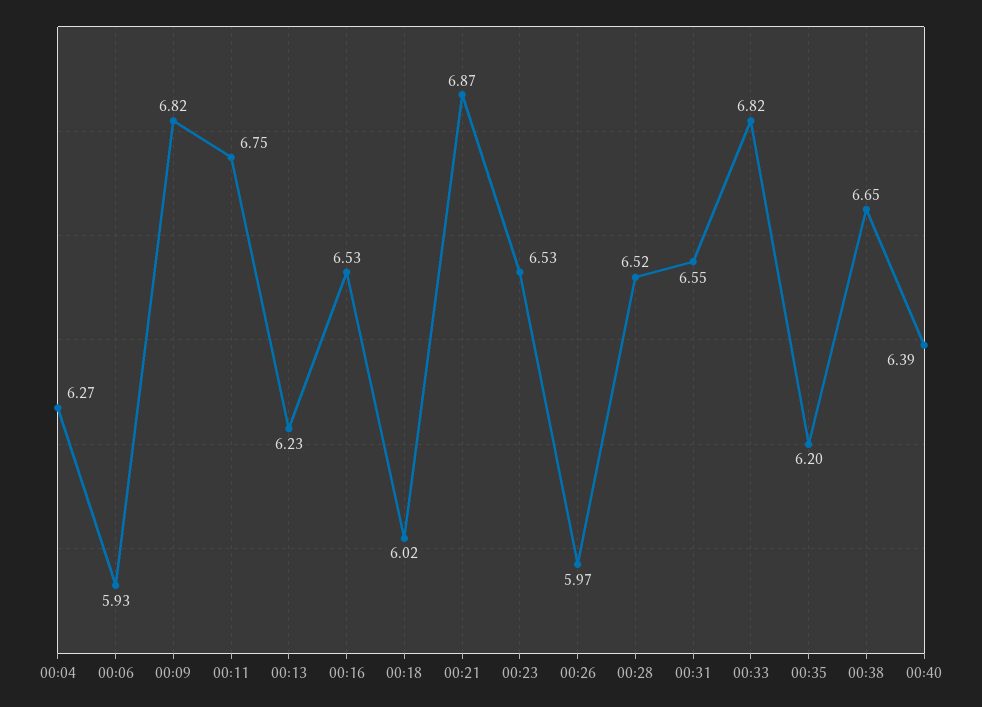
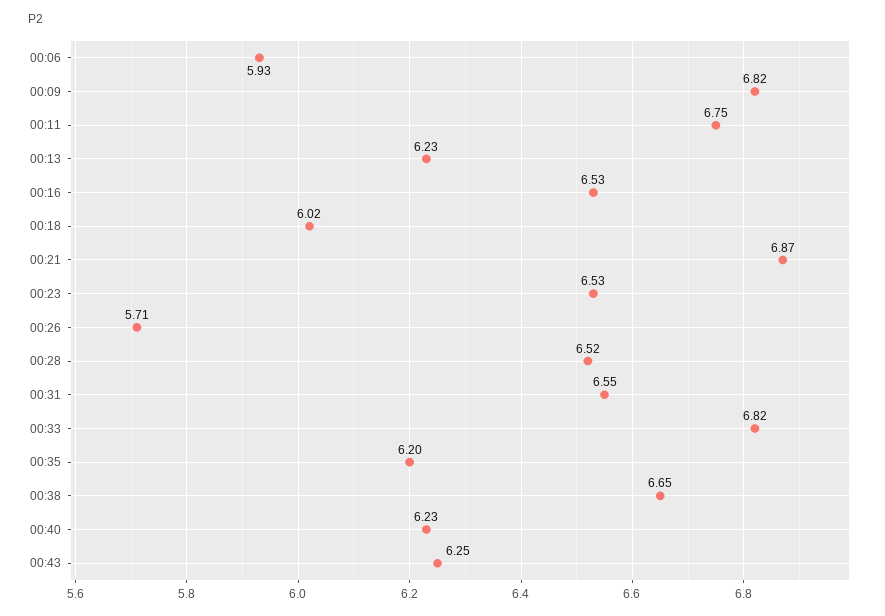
00:04: 6.27 -> none
00:26: 5.97 -> 5.71
00:40: 6.39 -> 6.23
00:43: none -> 6.25

